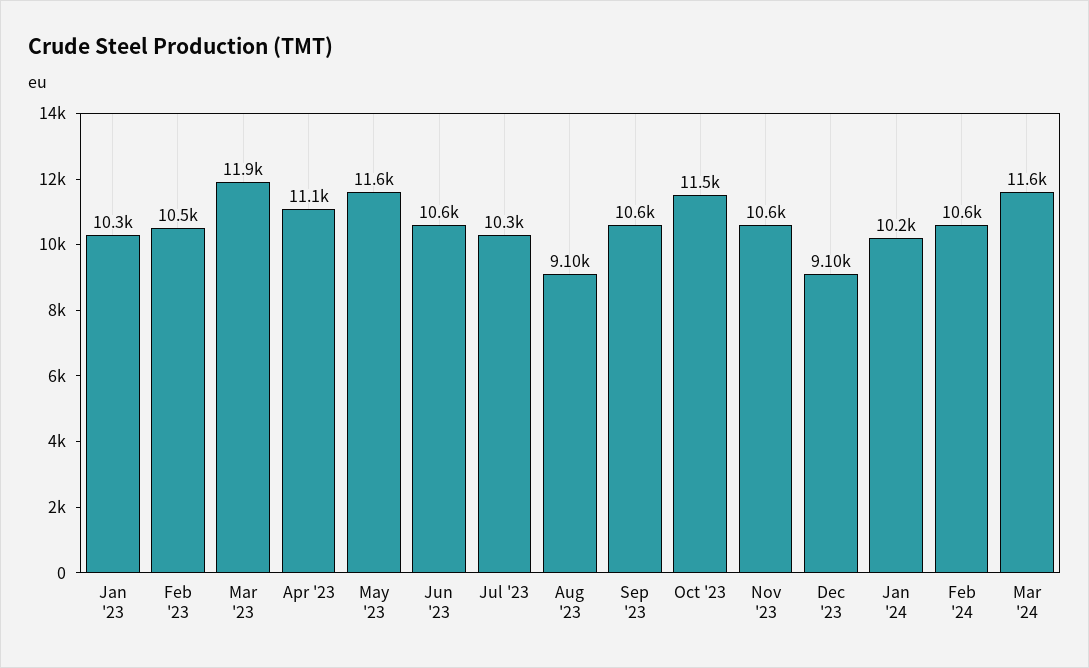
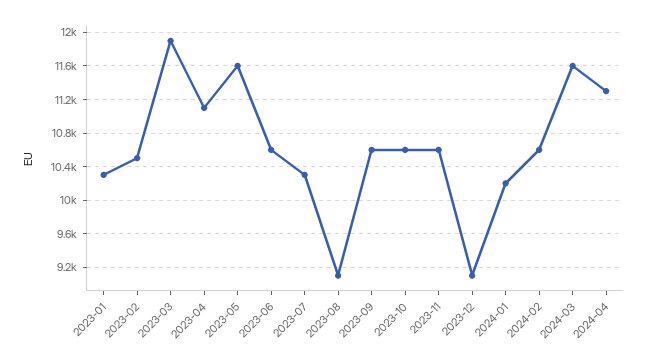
Oct '23: 11500 -> 10600
2024-04: none -> 11300

